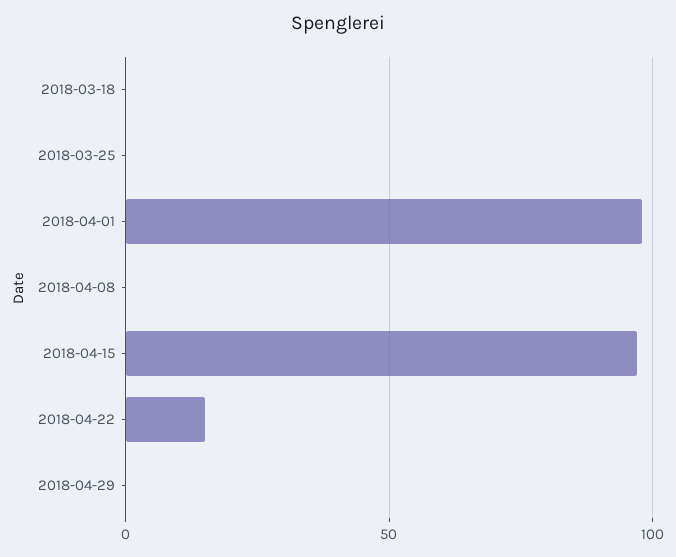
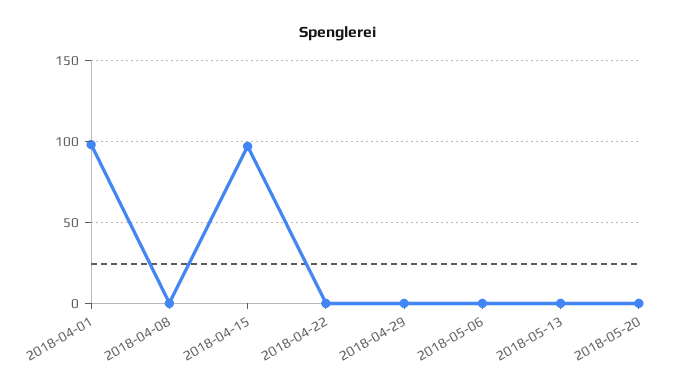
2018-03-18: 0 -> none
2018-03-25: 0 -> none
2018-04-22: 15 -> 0
2018-05-06: none -> 0
2018-05-13: none -> 0
2018-05-20: none -> 0

